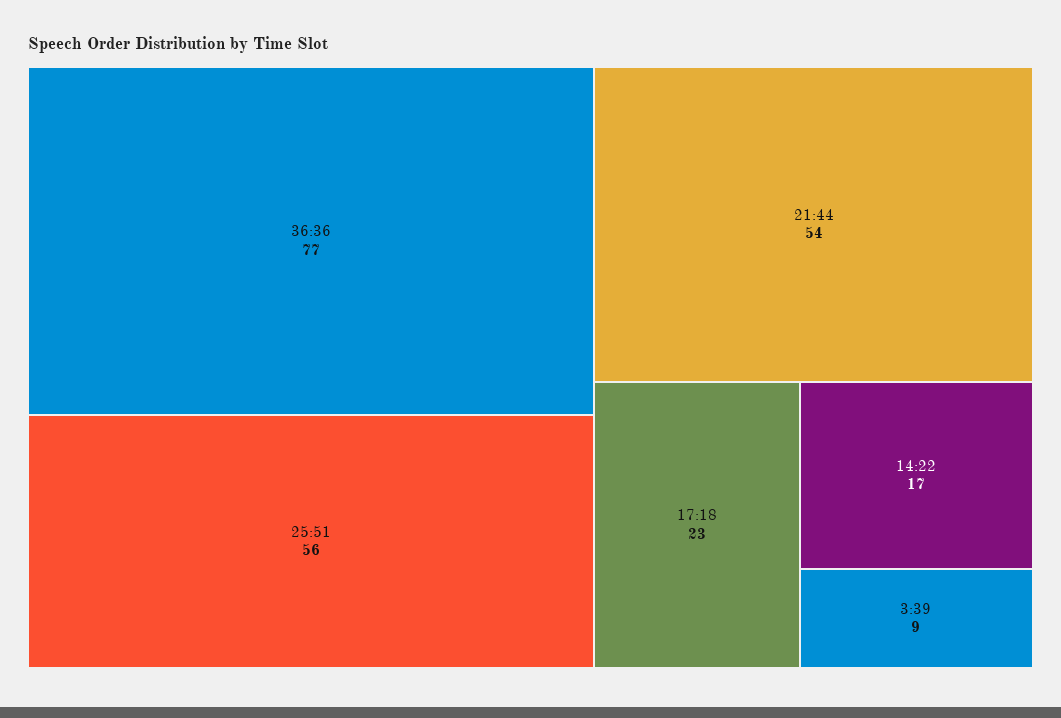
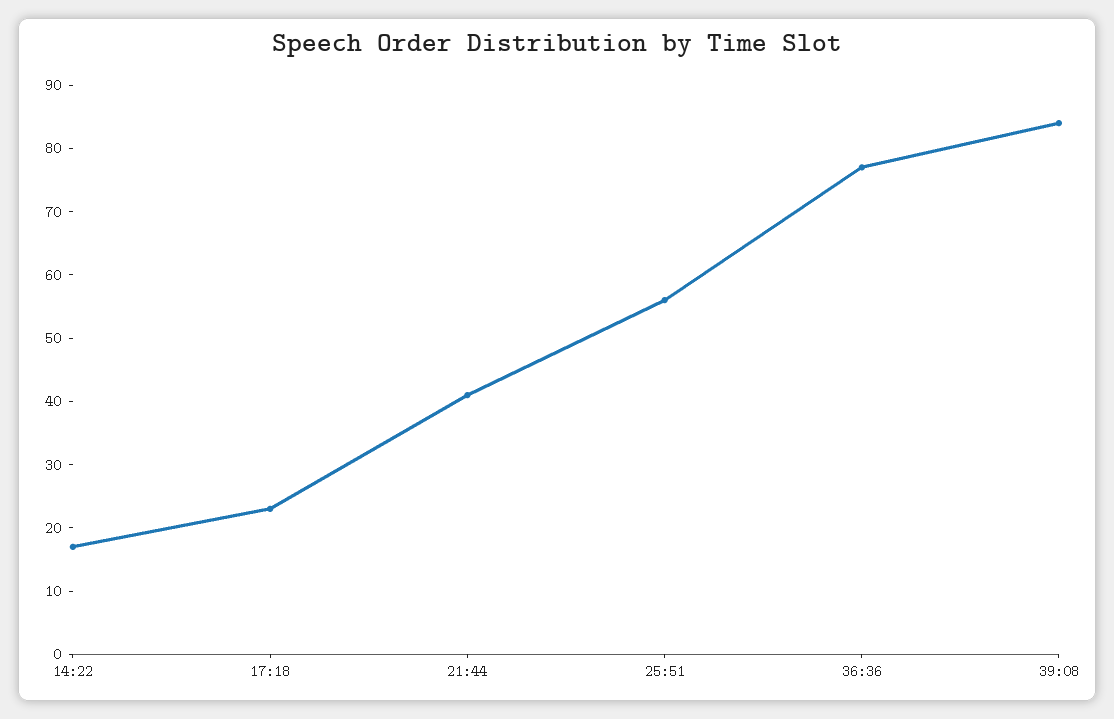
21:44: 54 -> 40
3:39: 9 -> none
39:08: none -> 85

